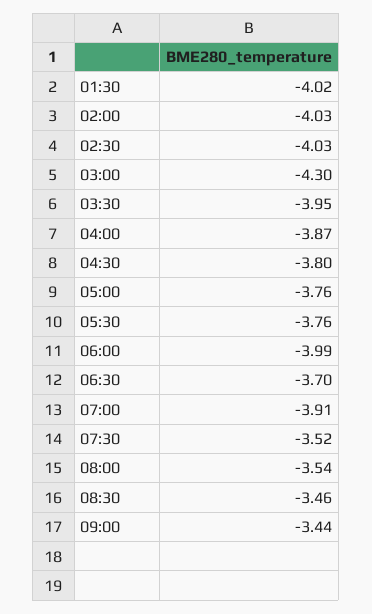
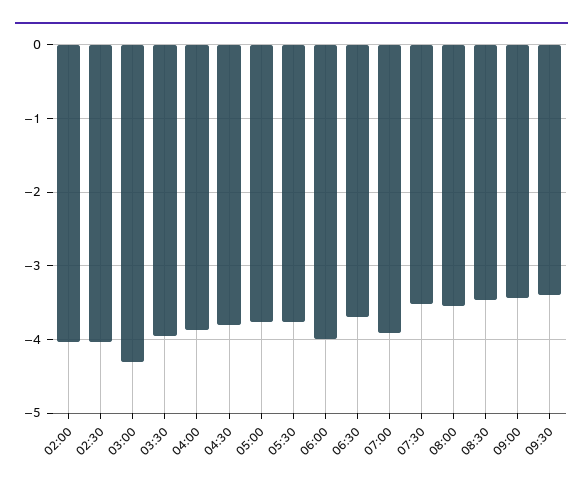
01:30: -4.02 -> none
09:30: none -> -3.4

